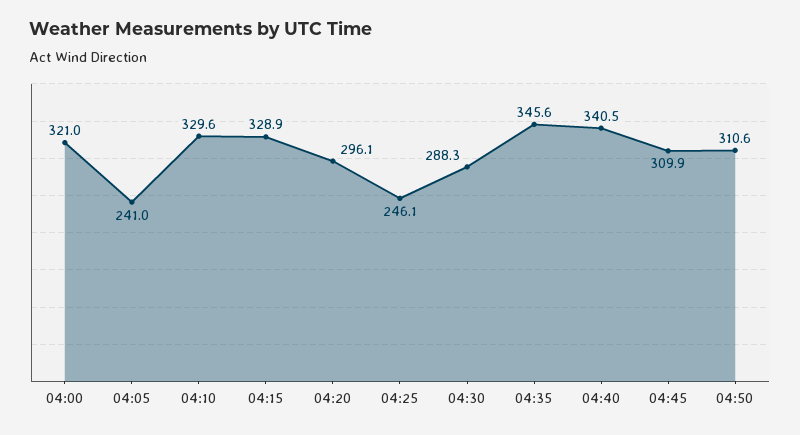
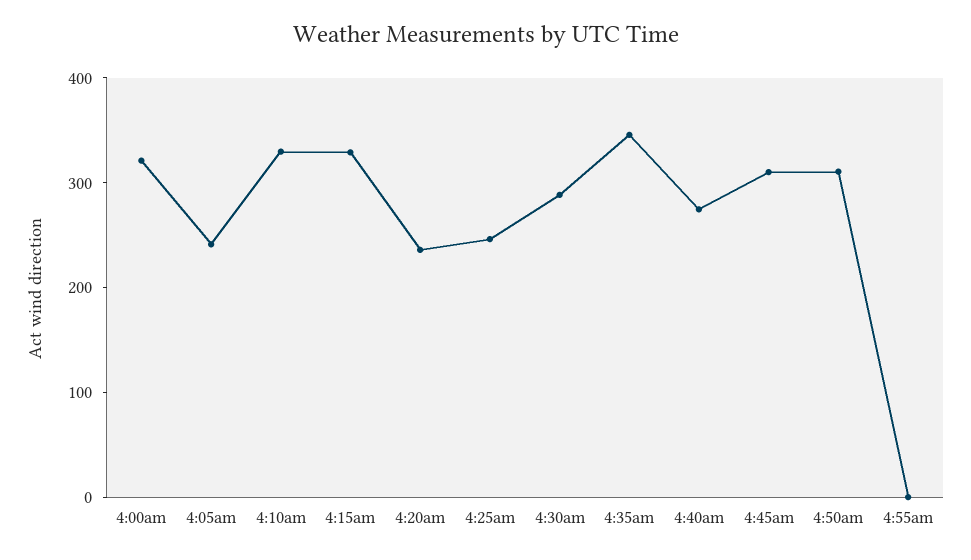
04:20: 296.1 -> 240
04:40: 340.5 -> 280
4:55am: none -> 0

